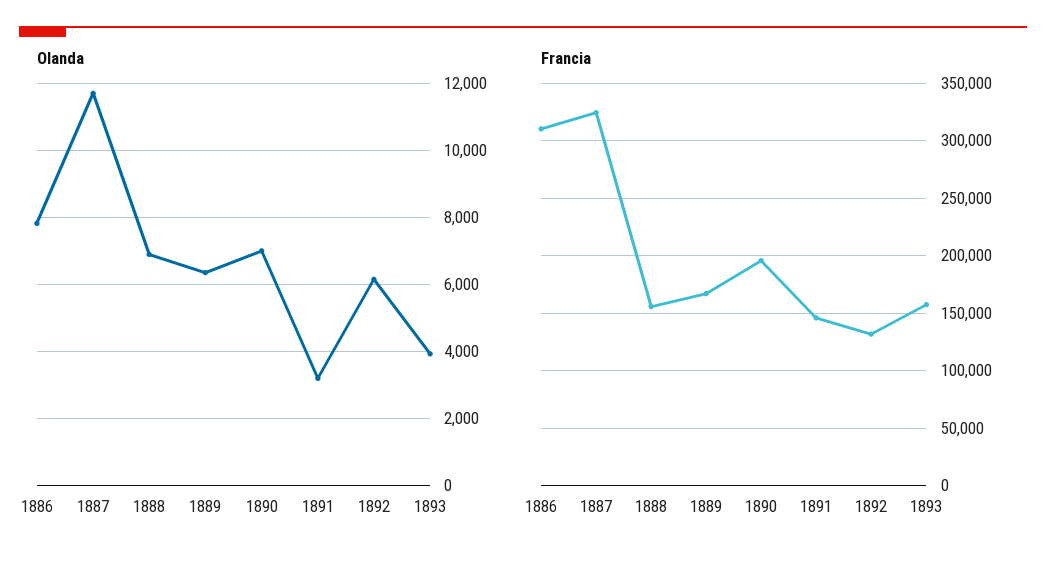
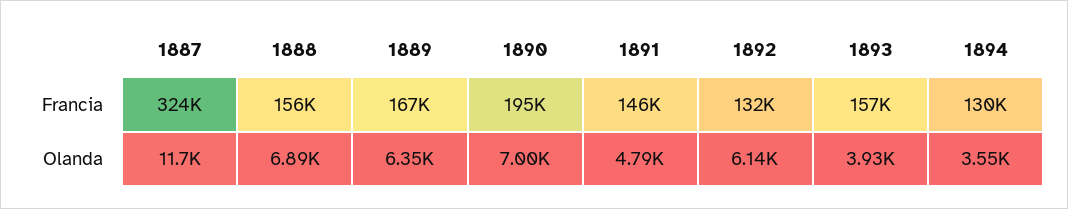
Olanda, 1886: 7800 -> none
Olanda, 1891: 3200 -> 4790
Francia, 1886: 310000 -> none
Francia, 1894: none -> 130000
Olanda, 1894: none -> 3550

